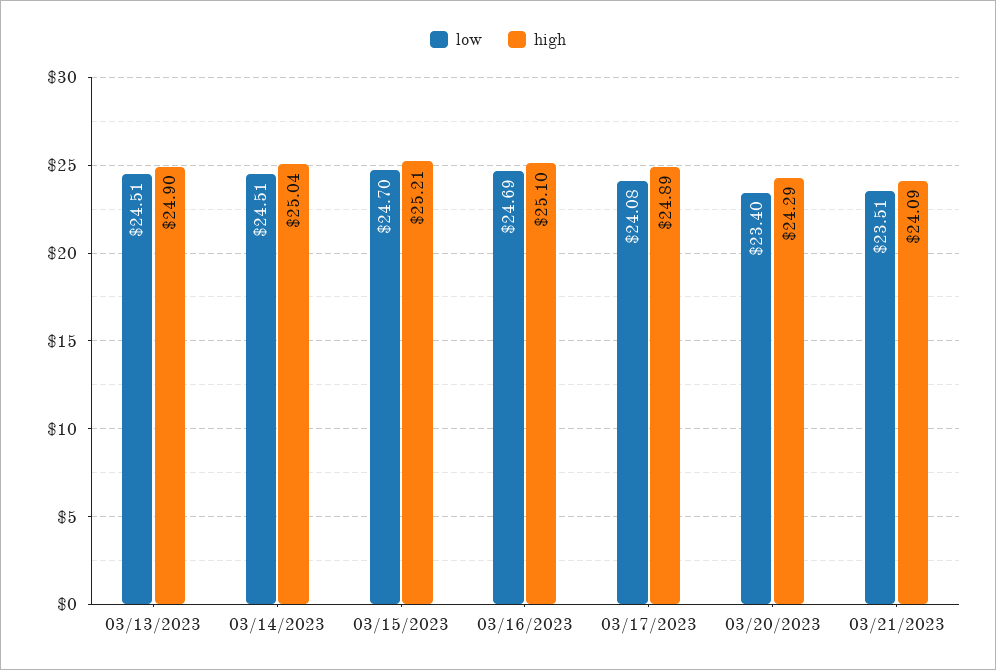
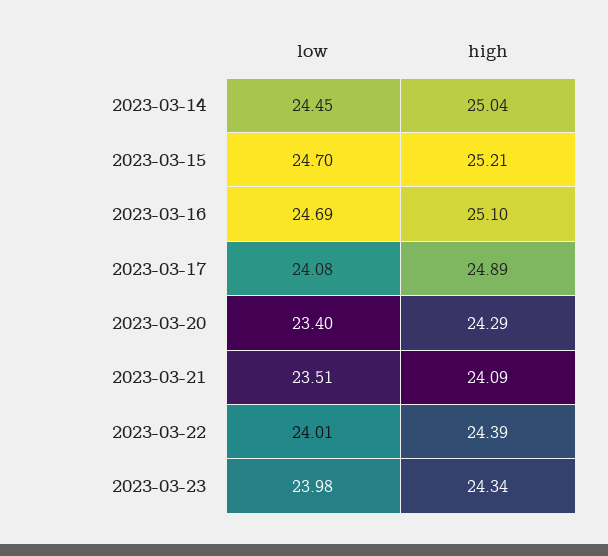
low, 03/13/2023: 24.51 -> none
high, 03/13/2023: 24.9 -> none
low, 03/14/2023: 24.51 -> 24.45
low, 2023-03-22: none -> 24.01
high, 2023-03-22: none -> 24.39
low, 2023-03-23: none -> 23.98
high, 2023-03-23: none -> 24.34

